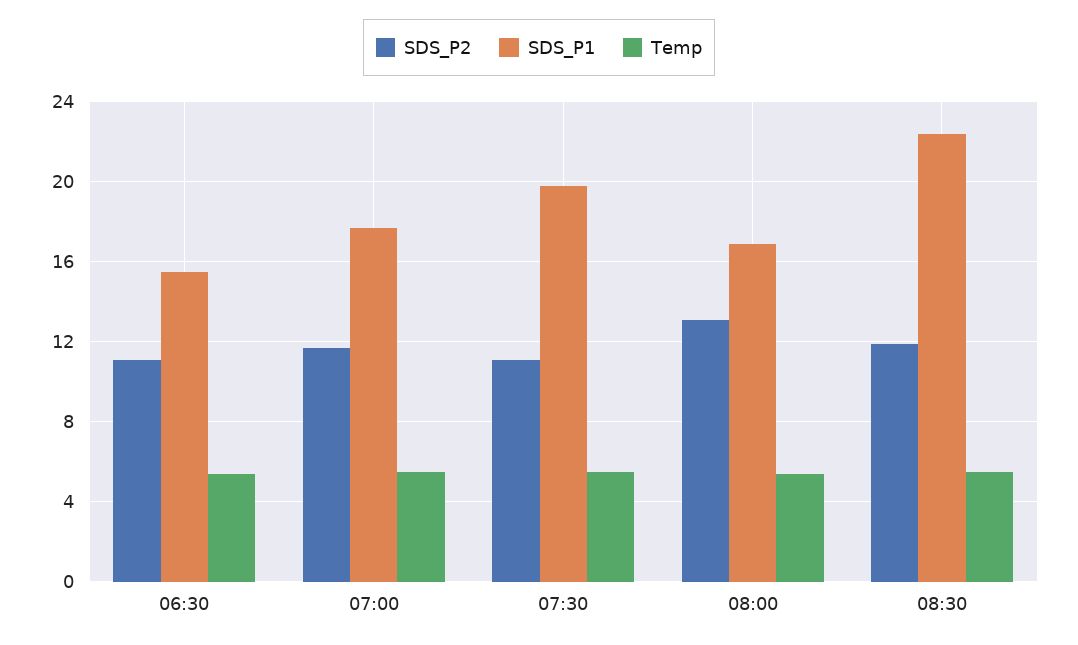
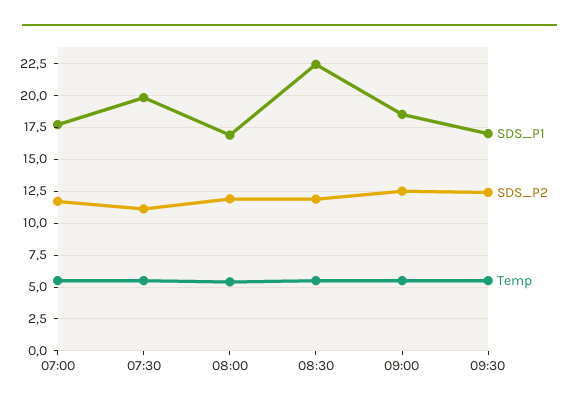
SDS_P2, 06:30: 11 -> none
SDS_P1, 06:30: 15.5 -> none
Temp, 06:30: 5.5 -> none
SDS_P2, 08:00: 13 -> 12
SDS_P1, 09:00: none -> 18.5
SDS_P2, 09:00: none -> 12.5
Temp, 09:00: none -> 5.5
SDS_P1, 09:30: none -> 17
SDS_P2, 09:30: none -> 12.5
Temp, 09:30: none -> 5.5

